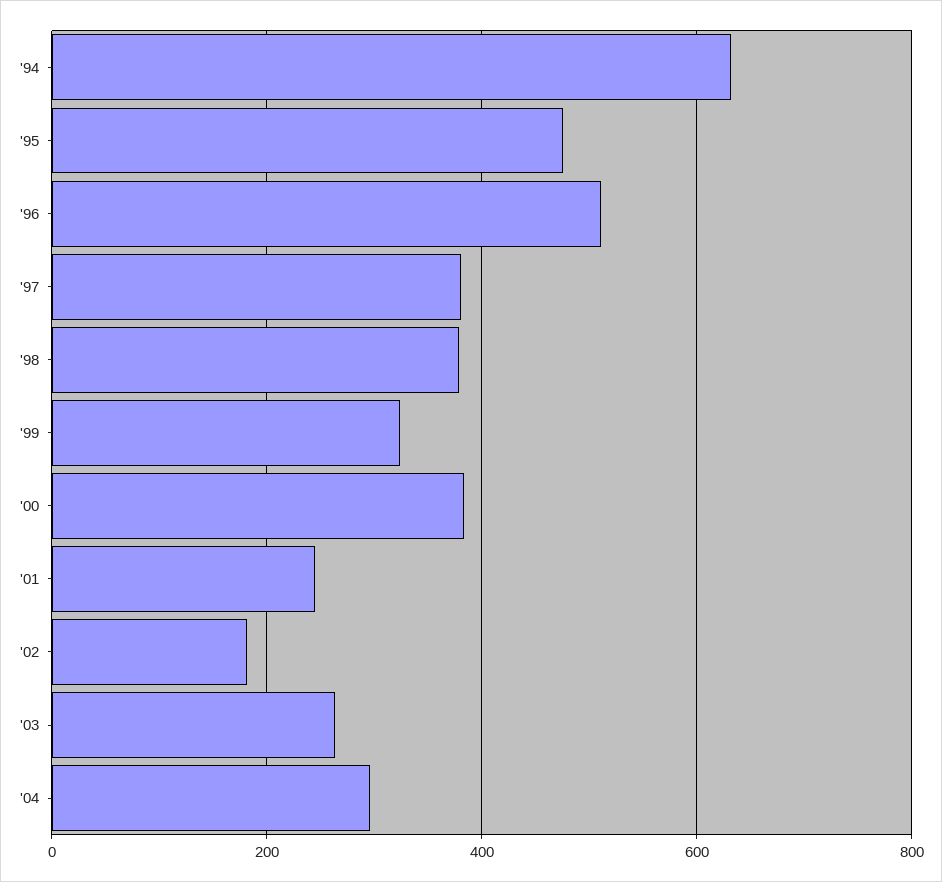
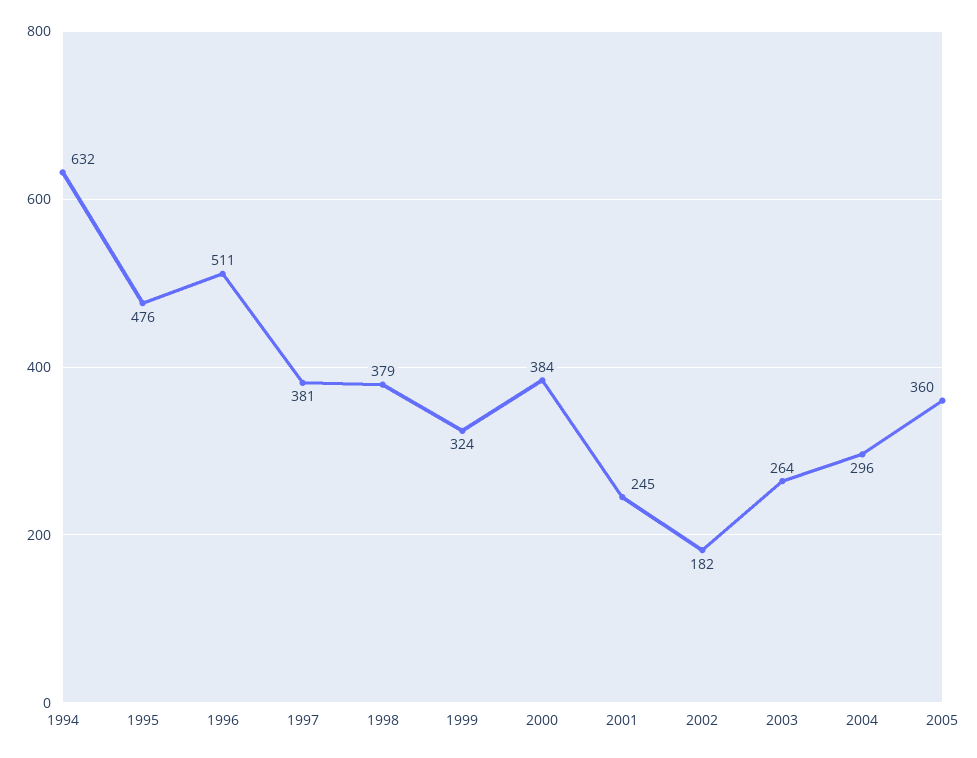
2005: none -> 360

